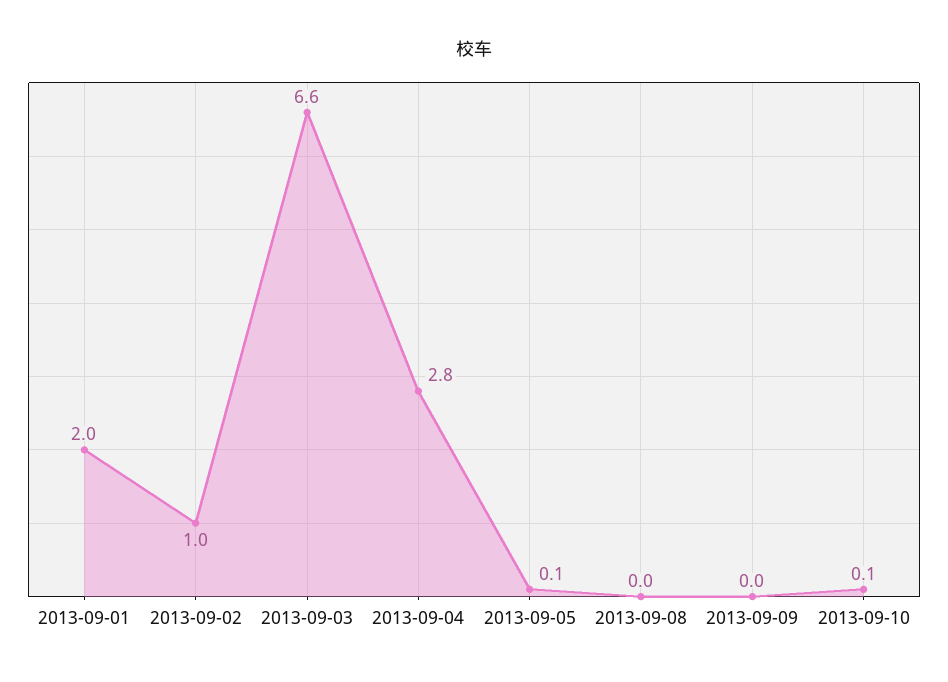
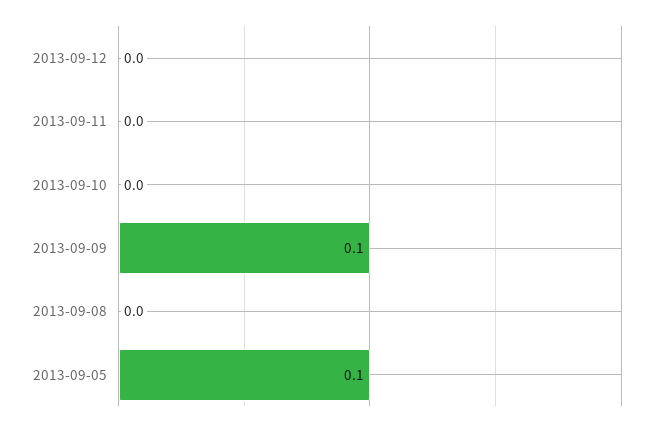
2013-09-01: 2 -> none
2013-09-02: 1 -> none
2013-09-03: 6.6 -> none
2013-09-04: 2.8 -> none
2013-09-09: 0 -> 0.1
2013-09-10: 0.1 -> 0
2013-09-12: none -> 0
2013-09-11: none -> 0

